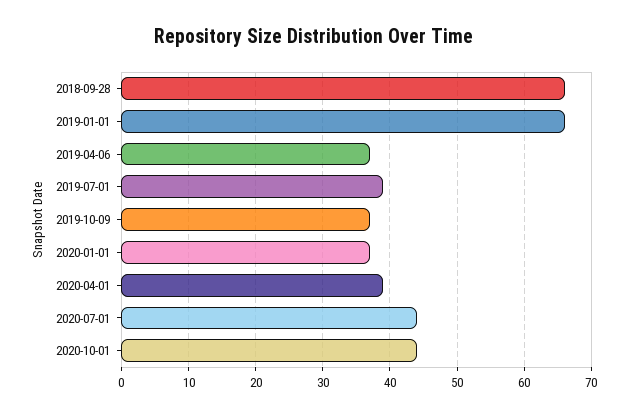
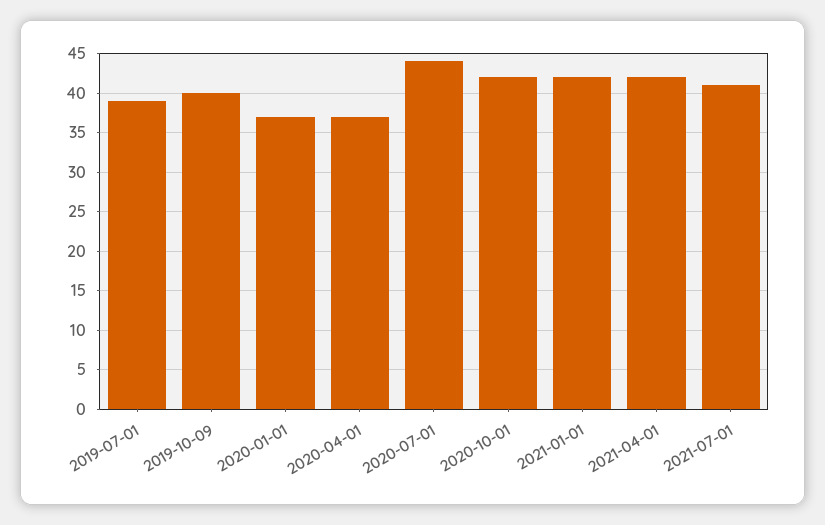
2018-09-28: 66 -> none
2019-01-01: 66 -> none
2019-04-06: 37 -> none
2019-10-09: 37 -> 40
2020-04-01: 39 -> 37
2020-10-01: 44 -> 42
2021-01-01: none -> 42
2021-04-01: none -> 42
2021-07-01: none -> 41

